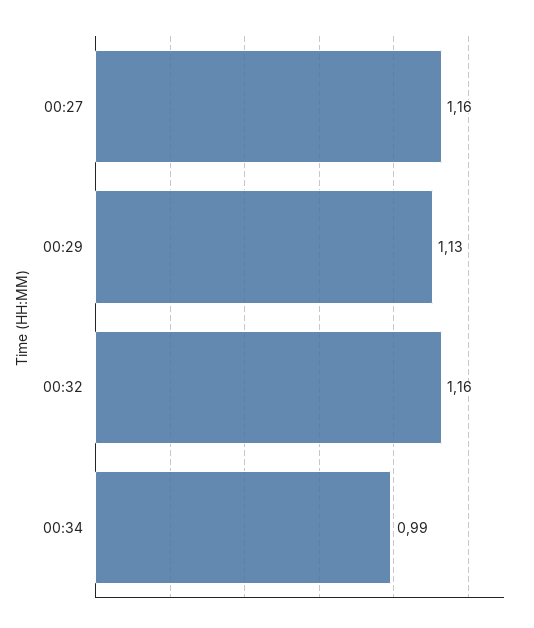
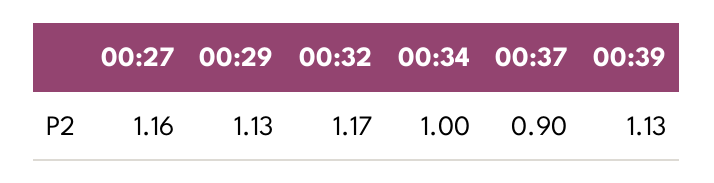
00:32: 1.16 -> 1.17
00:34: 0.99 -> 1
00:37: none -> 0.9
00:39: none -> 1.13

